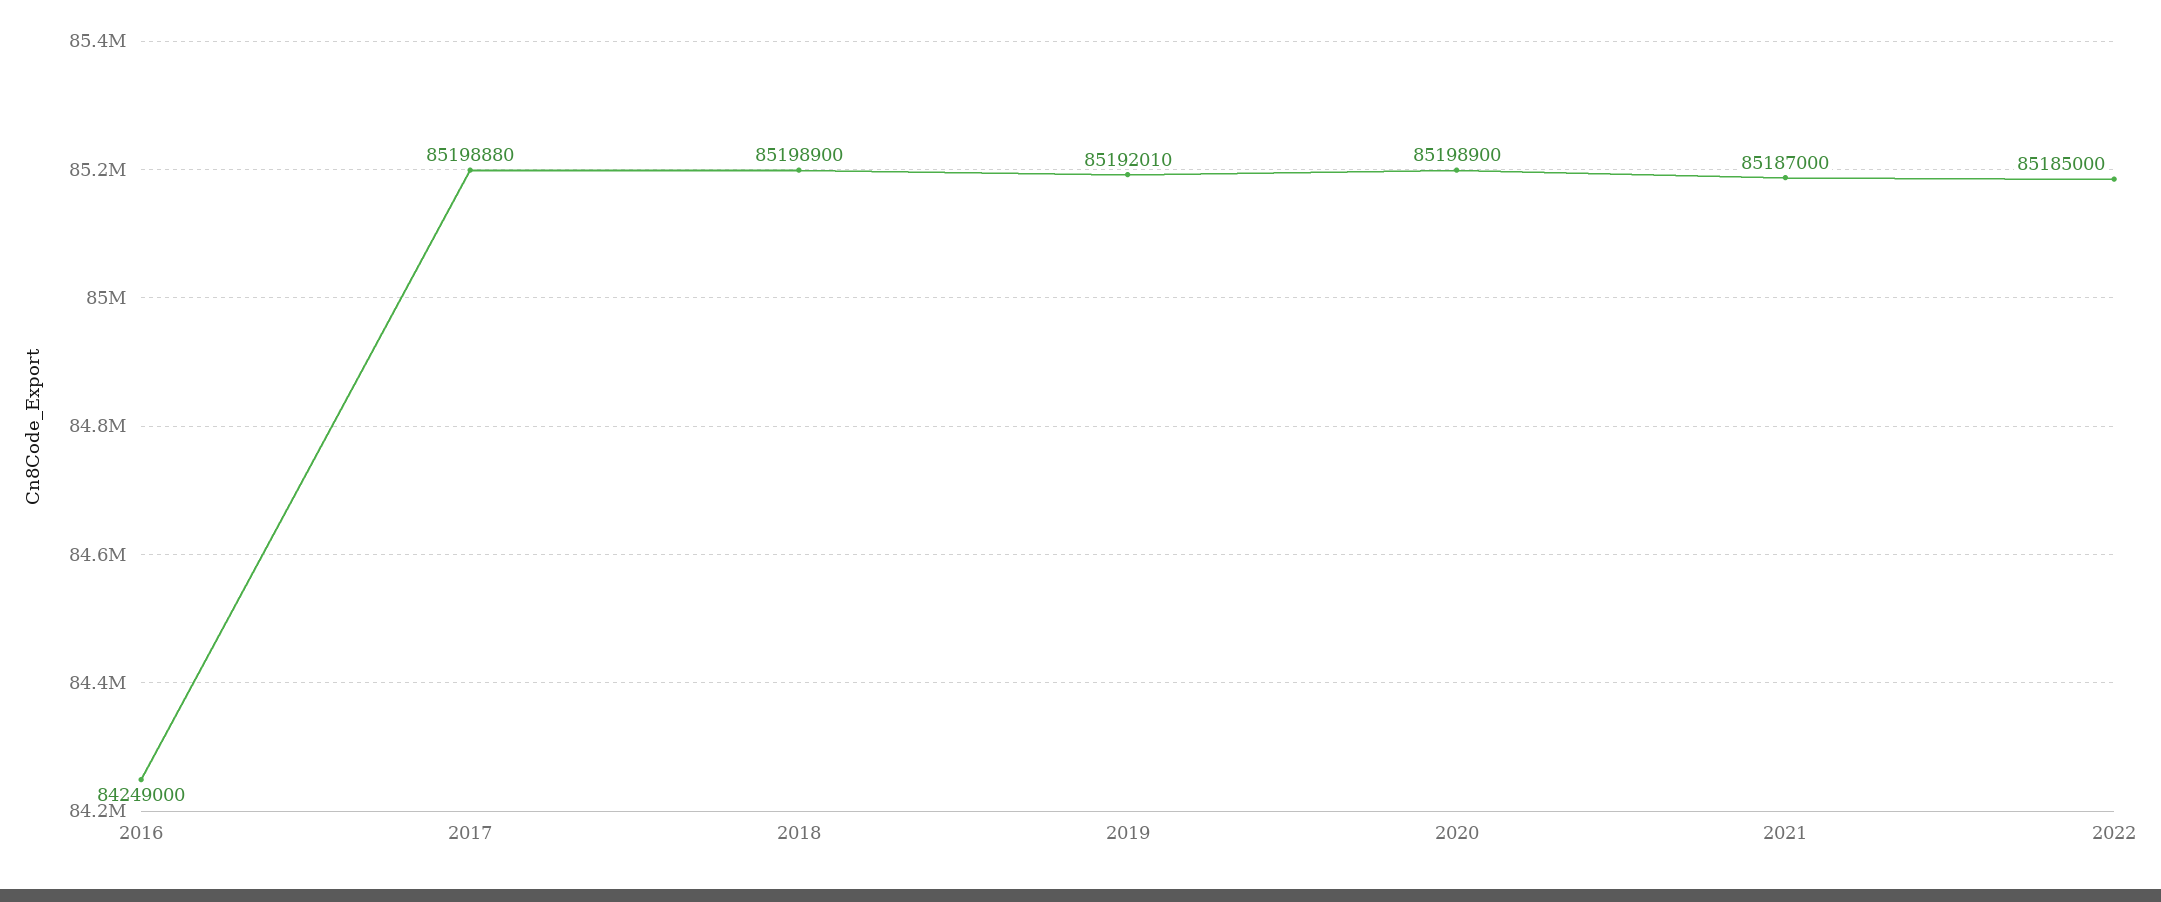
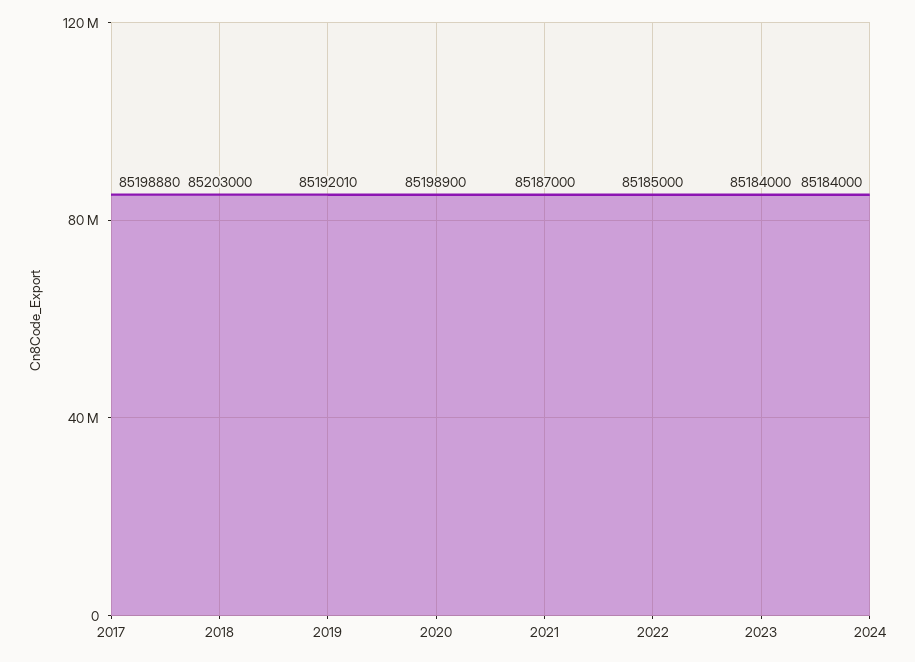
2016: 84249000 -> none
2018: 85198900 -> 85203000
2023: none -> 85184000
2024: none -> 85184000

